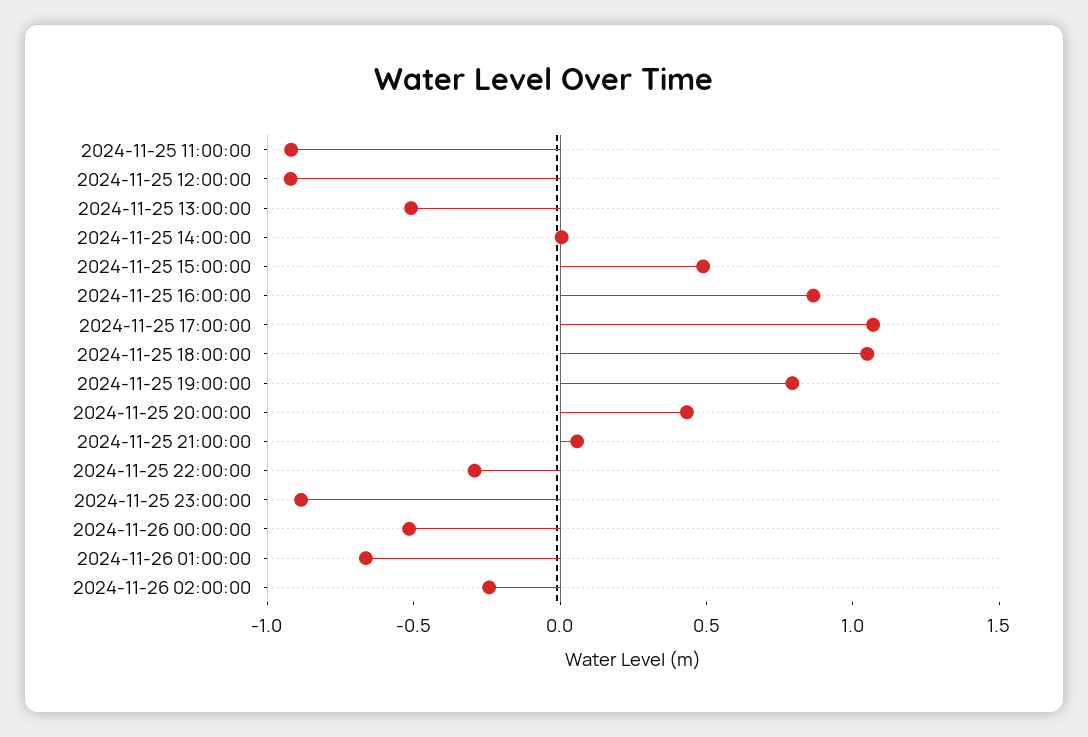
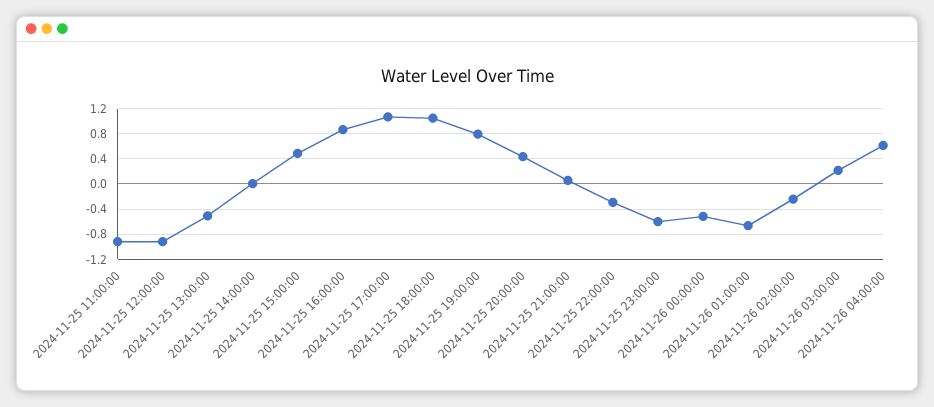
2024-11-25 23:00:00: -0.9 -> -0.6
2024-11-26 03:00:00: none -> 0.2
2024-11-26 04:00:00: none -> 0.6

